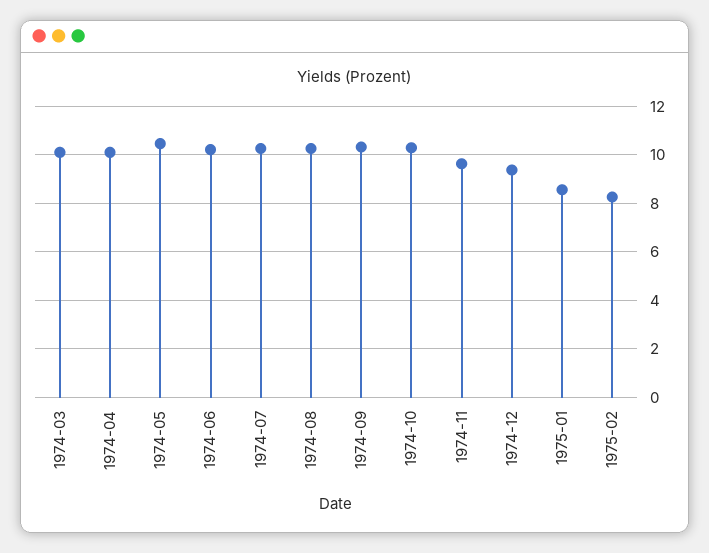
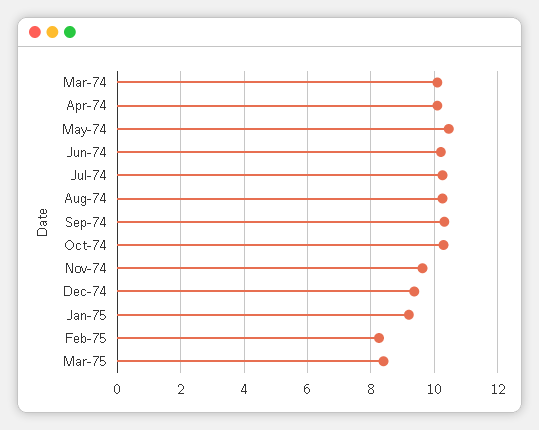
1975-01: 8.5 -> 9.2
Mar-75: none -> 8.4

